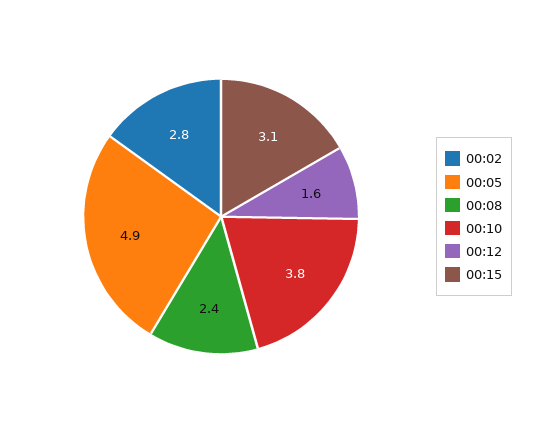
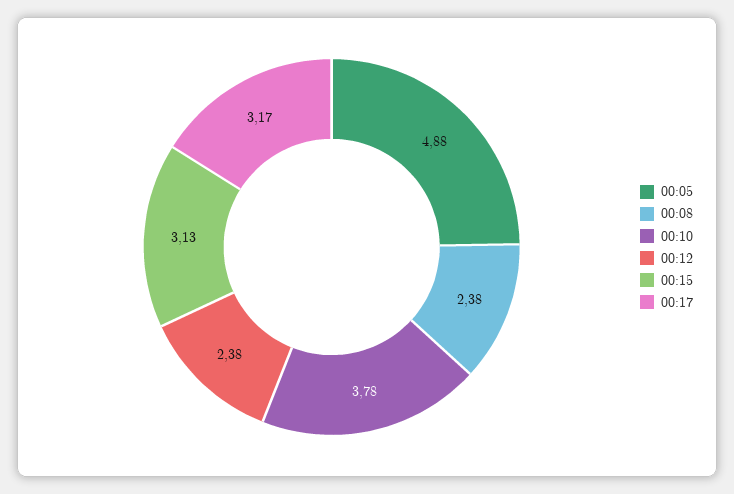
00:02: 2.8 -> none
00:12: 1.6 -> 2.38
00:17: none -> 3.17

